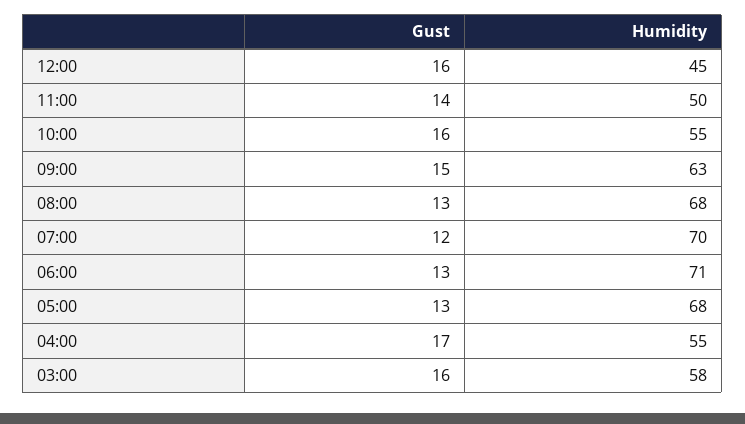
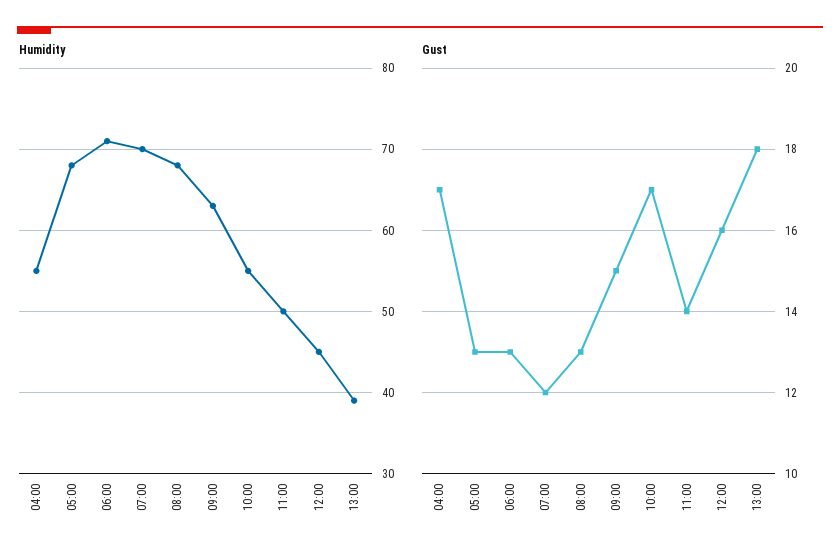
Gust, 10:00: 16 -> 17
Gust, 03:00: 16 -> none
Humidity, 03:00: 58 -> none
Humidity, 13:00: none -> 39
Gust, 13:00: none -> 18

